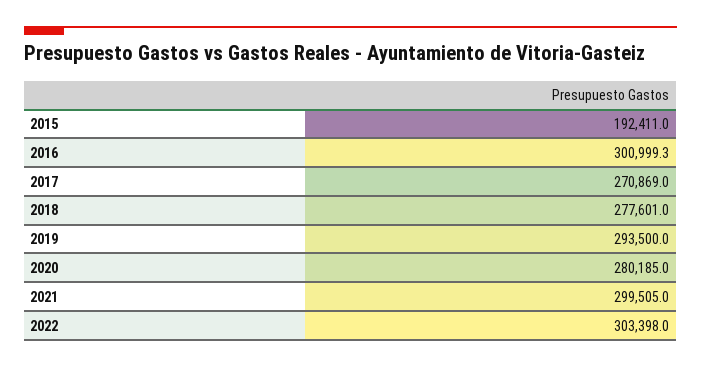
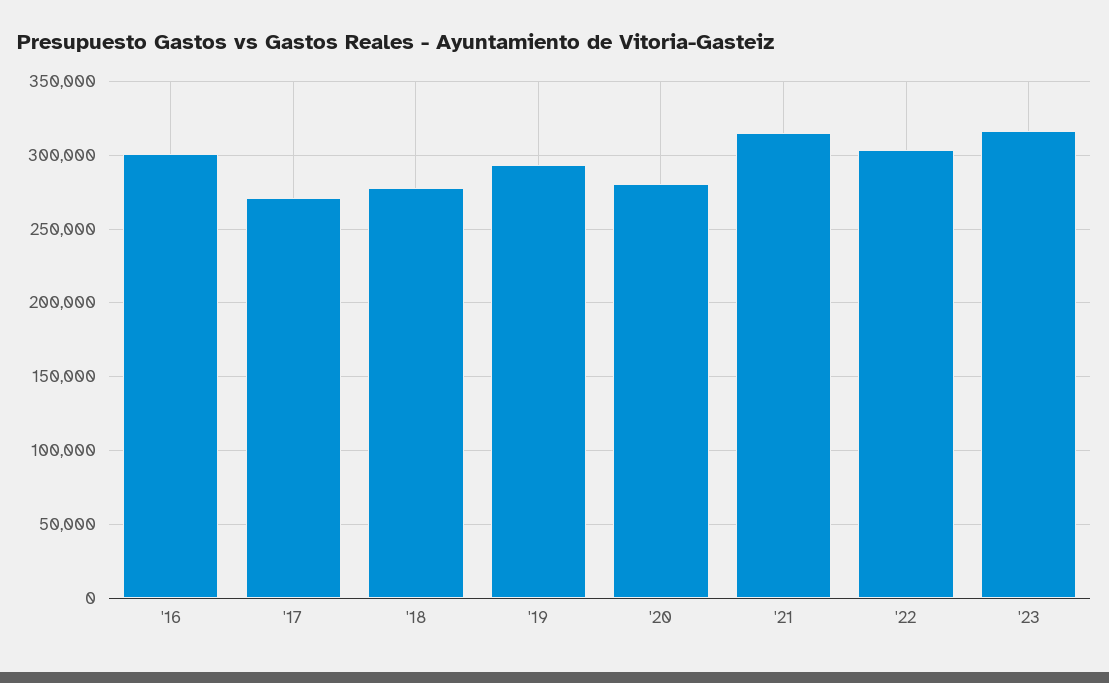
2015: 192411 -> none
2021: 299505 -> 315000
'23: none -> 315000

